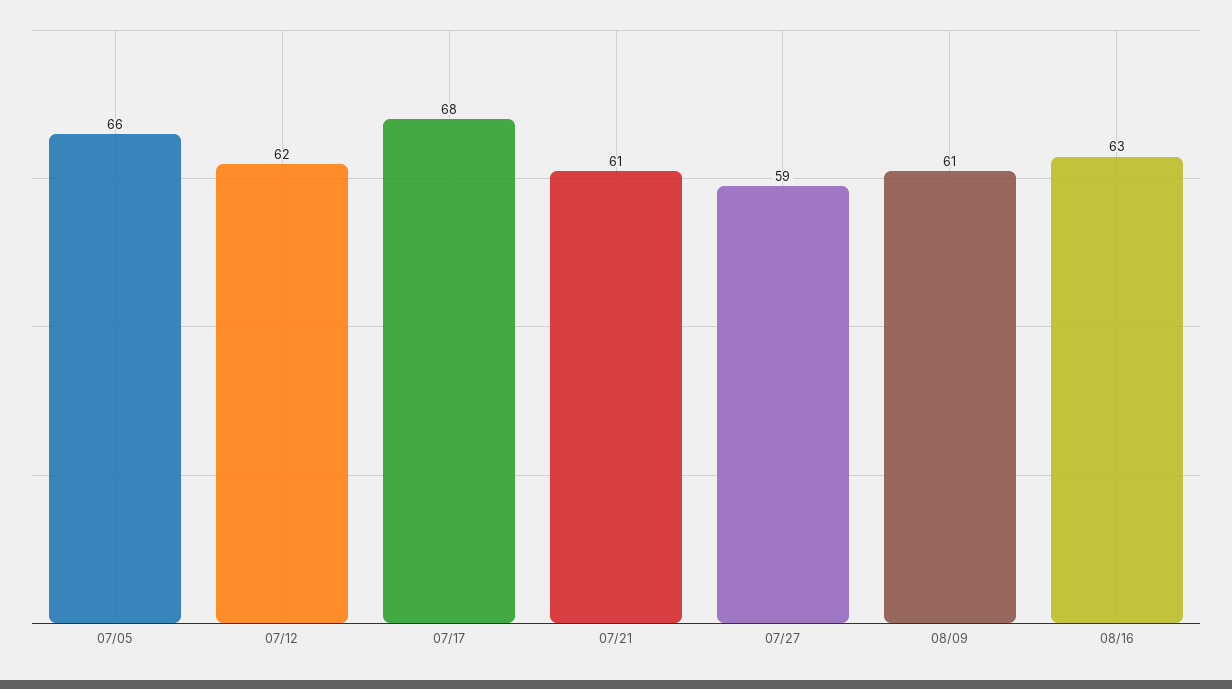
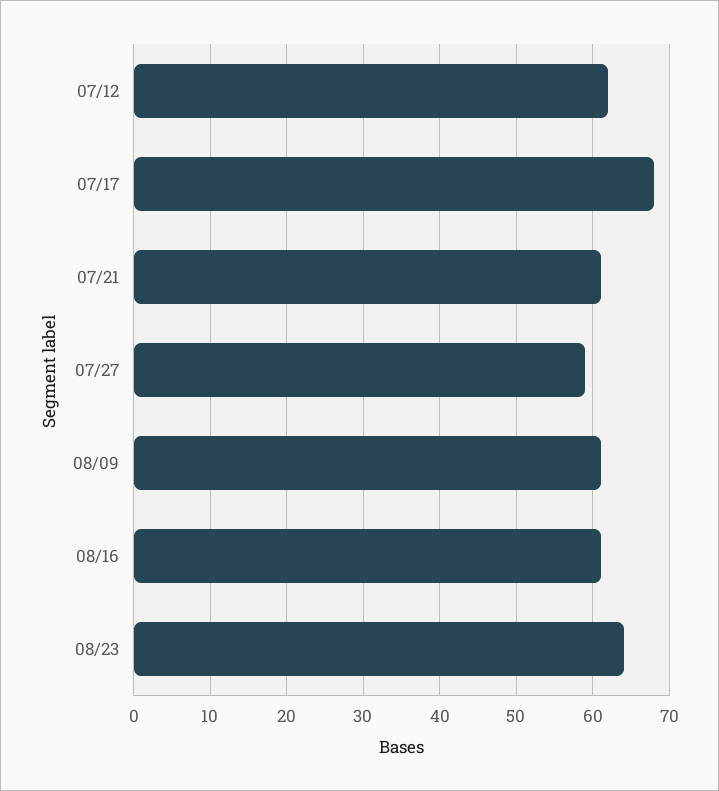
07/05: 66 -> none
08/16: 63 -> 61
08/23: none -> 64

